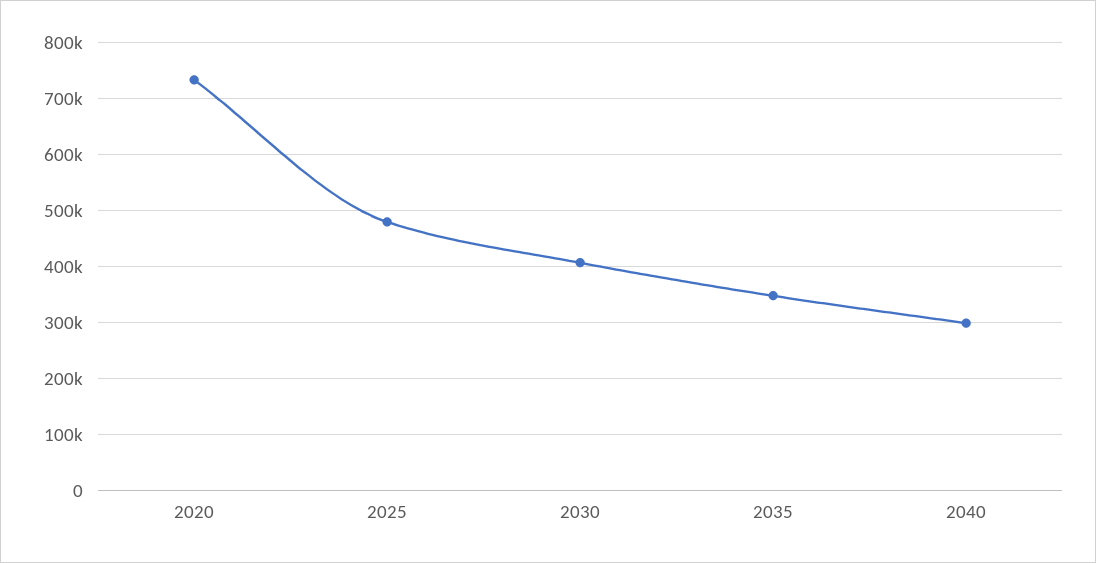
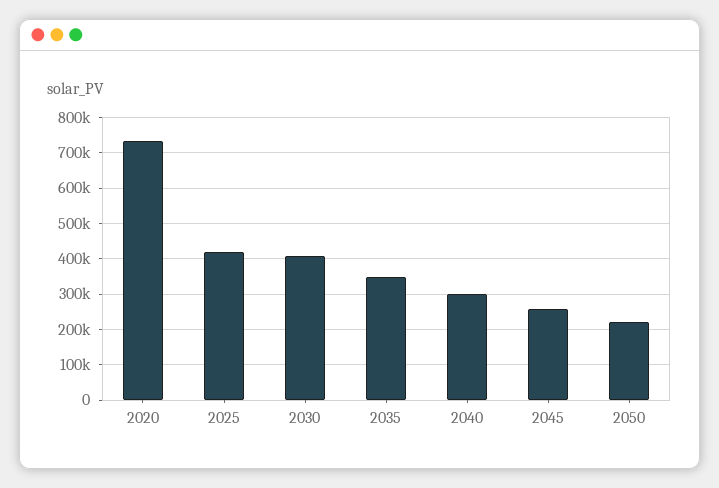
2025: 480000 -> 420000
2045: none -> 260000
2050: none -> 220000

